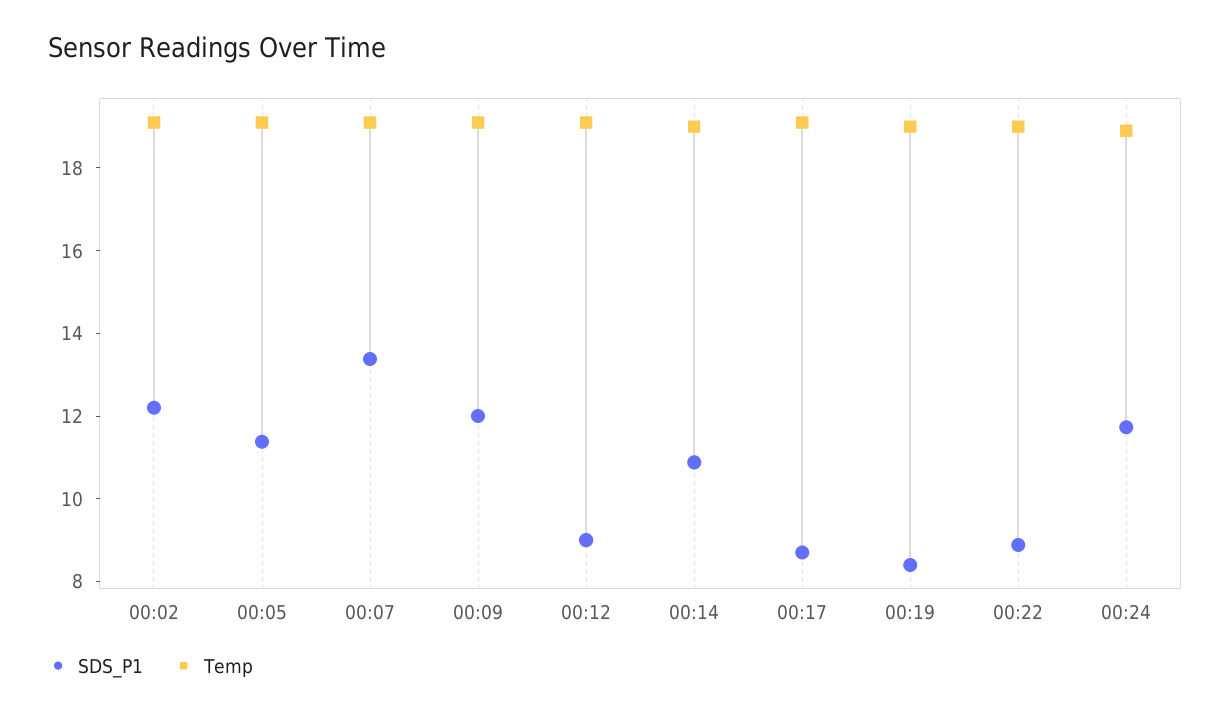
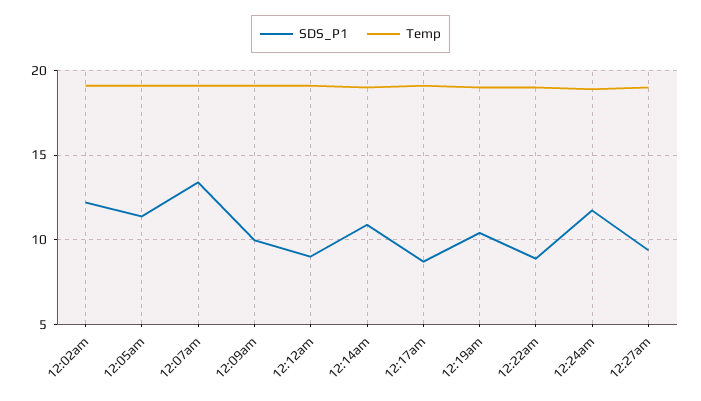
SDS_P1, 00:09: 12 -> 10
SDS_P1, 00:19: 8.5 -> 10.5
SDS_P1, 12:27am: none -> 9.5
Temp, 12:27am: none -> 19

